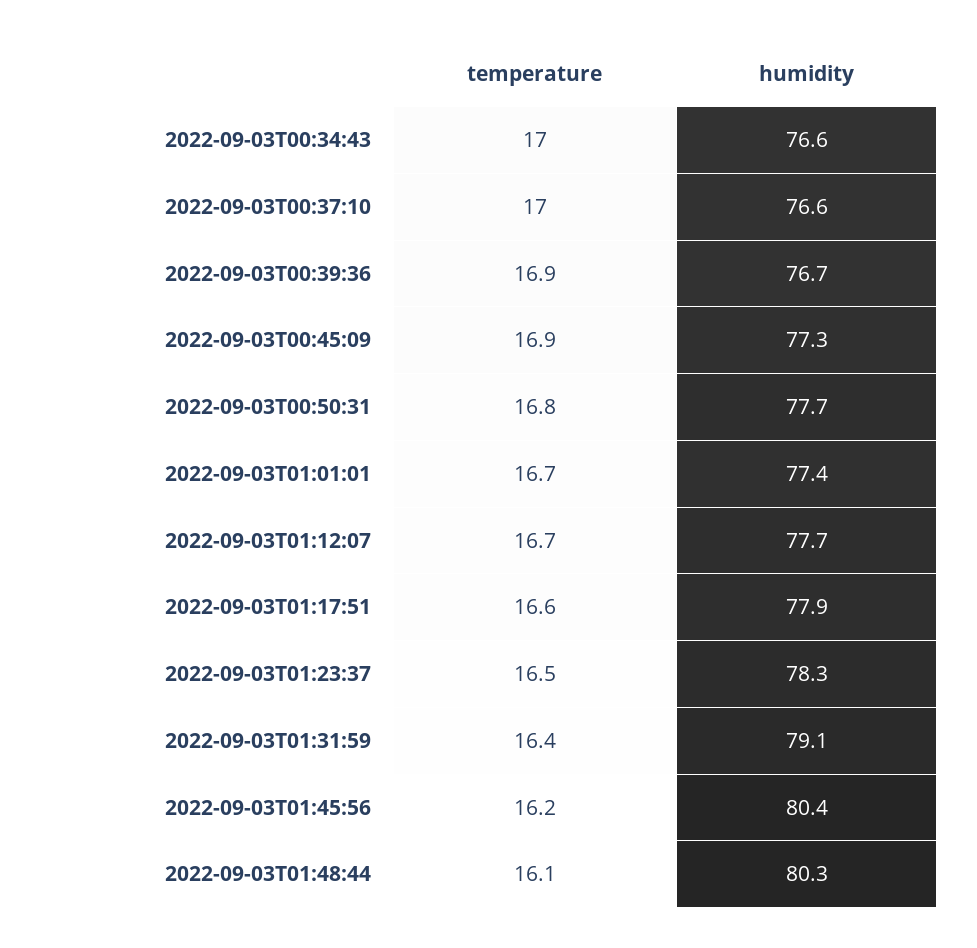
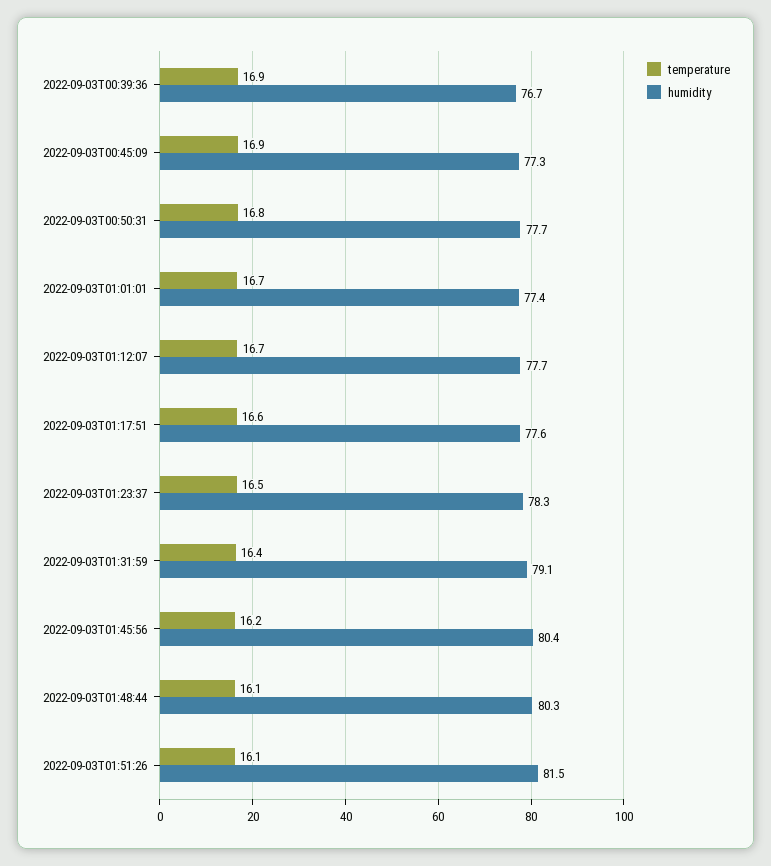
temperature, 2022-09-03T00:34:43: 17 -> none
humidity, 2022-09-03T00:34:43: 76.6 -> none
temperature, 2022-09-03T00:37:10: 17 -> none
humidity, 2022-09-03T00:37:10: 76.6 -> none
humidity, 2022-09-03T01:17:51: 77.9 -> 77.6
temperature, 2022-09-03T01:51:26: none -> 16.1
humidity, 2022-09-03T01:51:26: none -> 81.5

